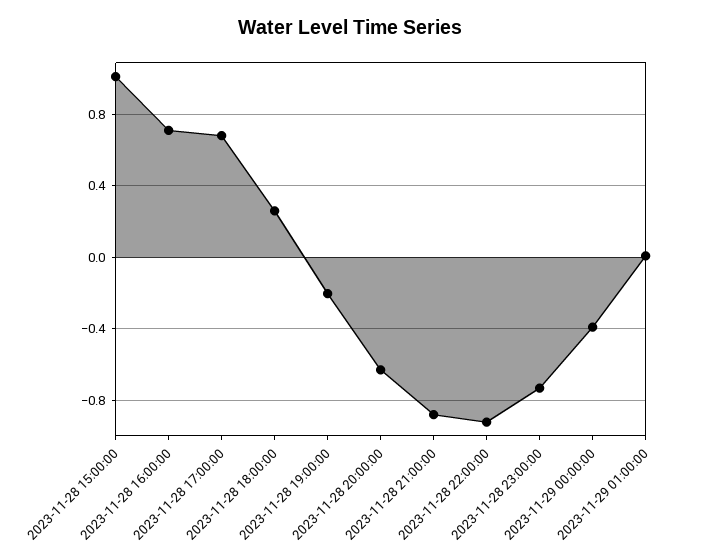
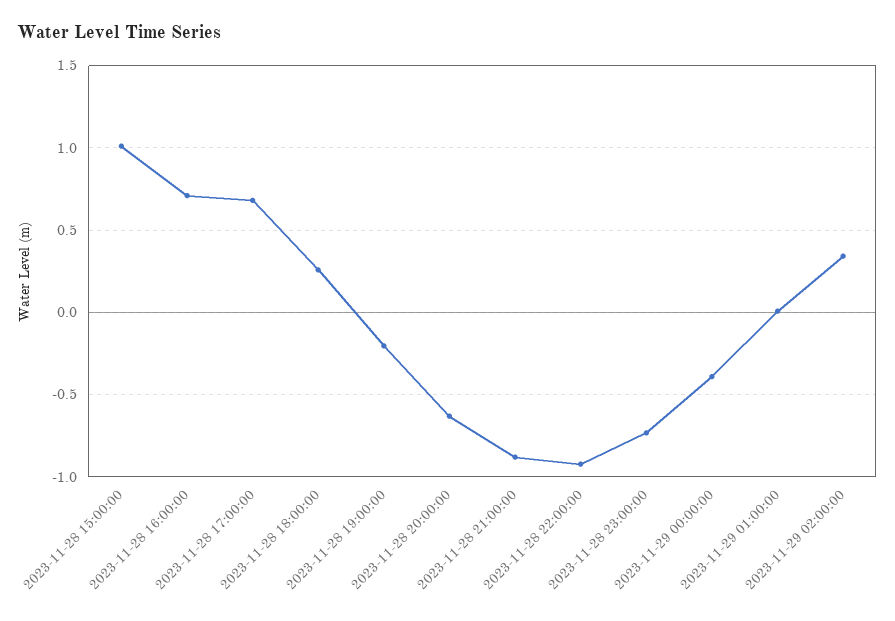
2023-11-29 02:00:00: none -> 0.35

